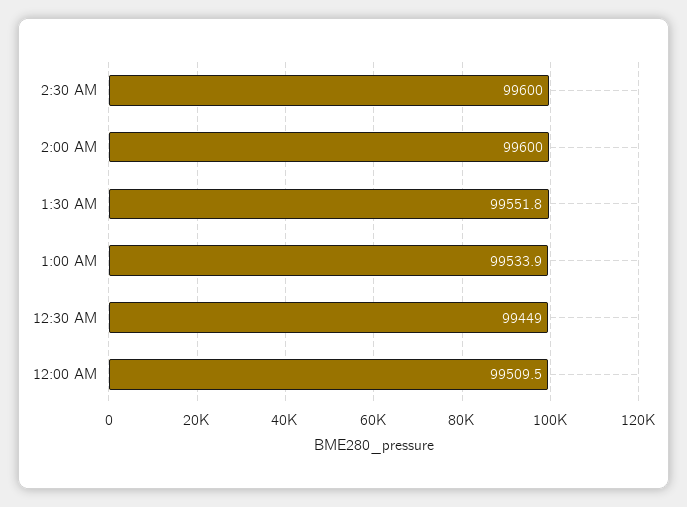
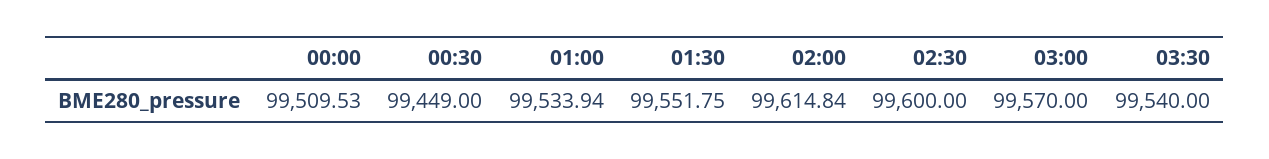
2:00 AM: 99600 -> 99614.84
03:00: none -> 99570
03:30: none -> 99540

